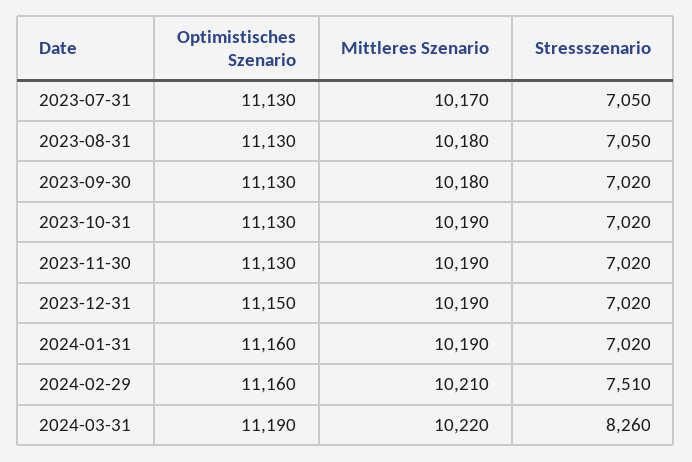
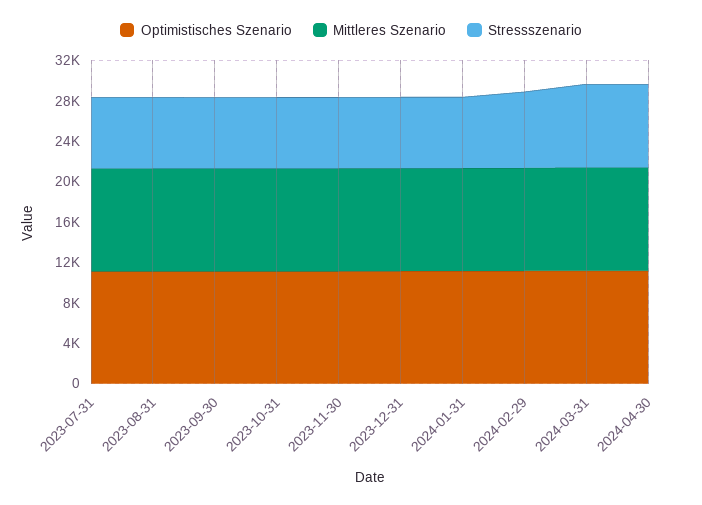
Optimistisches Szenario, 2024-04-30: none -> 11000
Mittleres Szenario, 2024-04-30: none -> 10000
Stressszenario, 2024-04-30: none -> 8000

